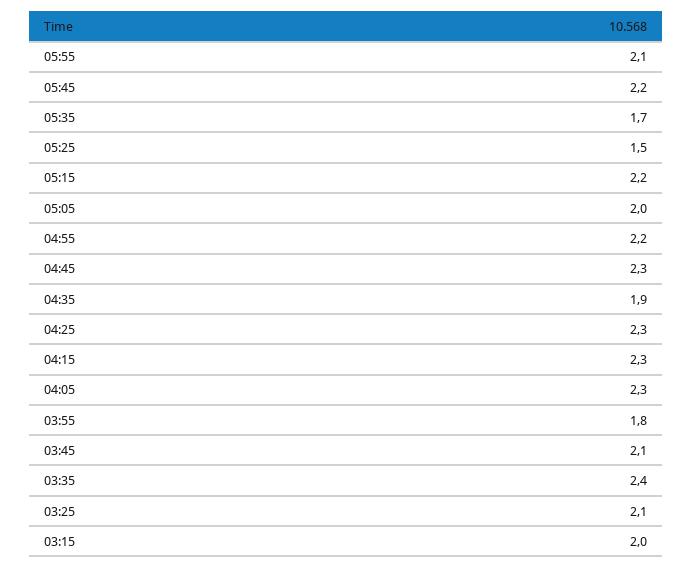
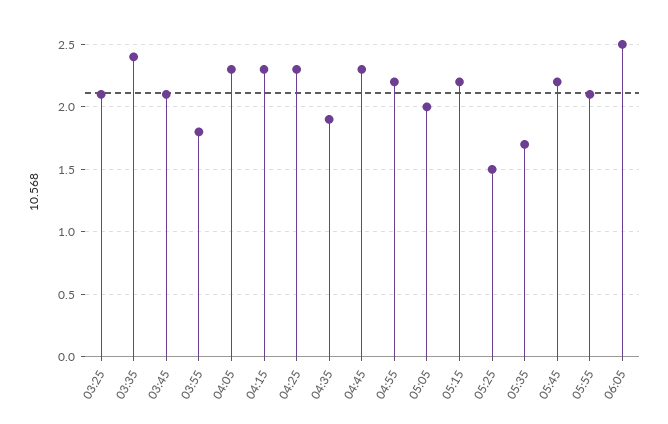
03:15: 2 -> none
06:05: none -> 2.5

